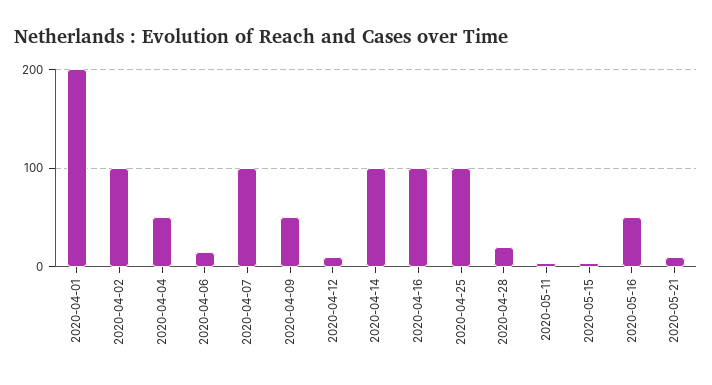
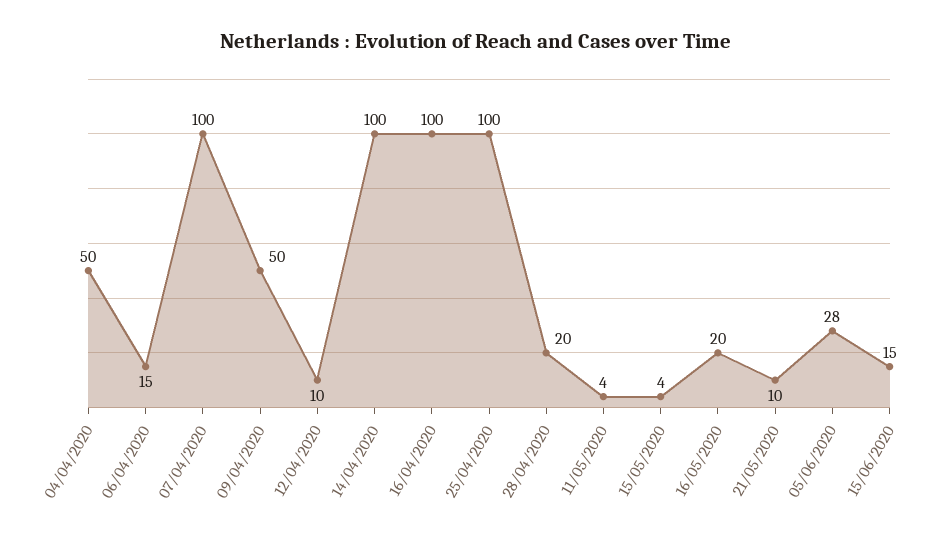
2020-04-01: 200 -> none
2020-04-02: 100 -> none
2020-05-16: 50 -> 20
05/06/2020: none -> 28
15/06/2020: none -> 15

